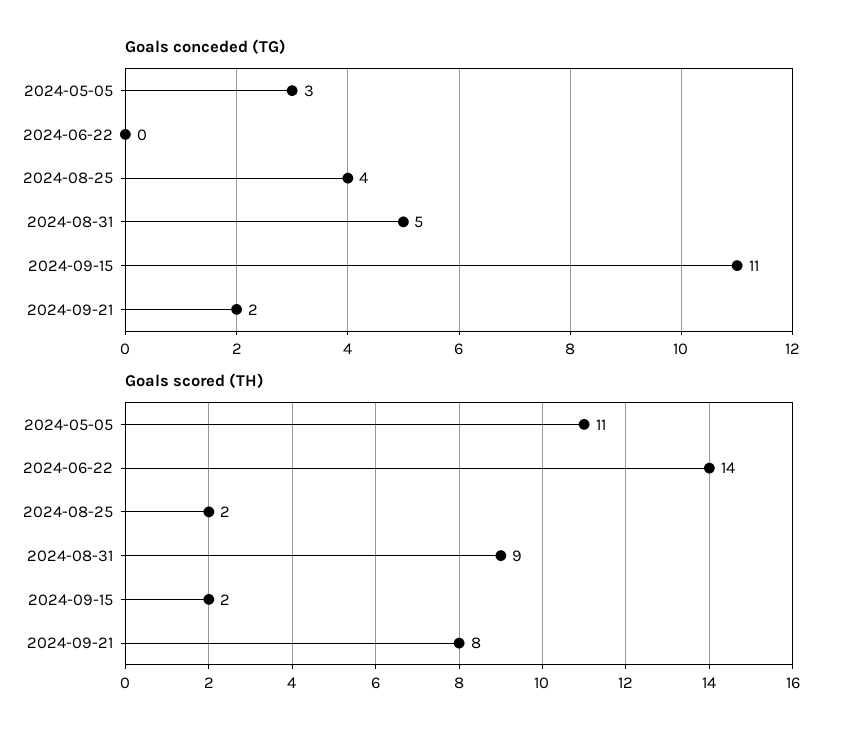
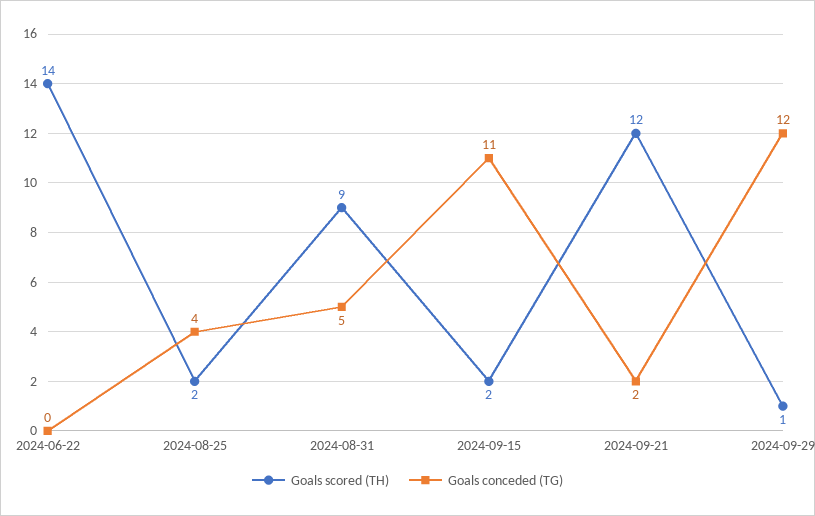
Goals conceded (TG), 2024-05-05: 3 -> none
Goals scored (TH), 2024-05-05: 11 -> none
Goals scored (TH), 2024-09-21: 8 -> 12
Goals scored (TH), 2024-09-29: none -> 1
Goals conceded (TG), 2024-09-29: none -> 12

